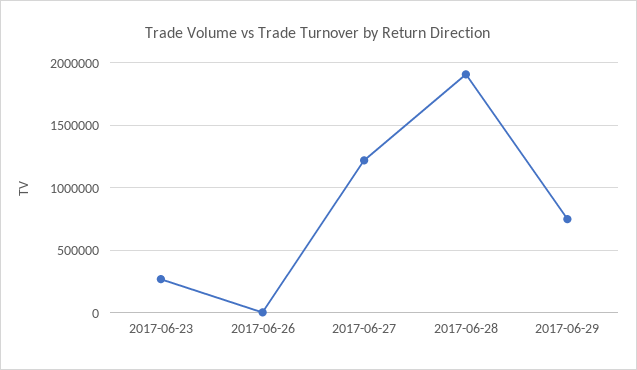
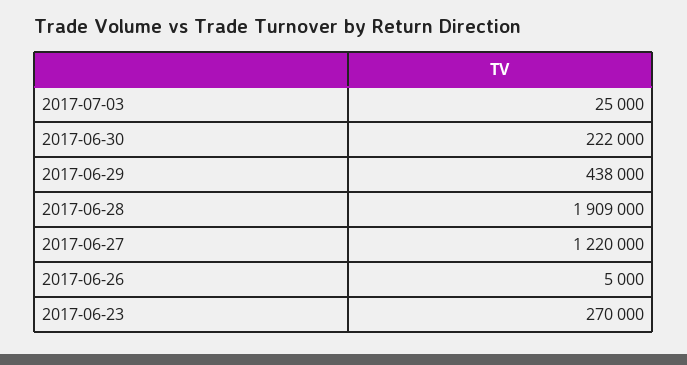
2017-06-29: 750000 -> 438000
2017-07-03: none -> 25000
2017-06-30: none -> 222000

